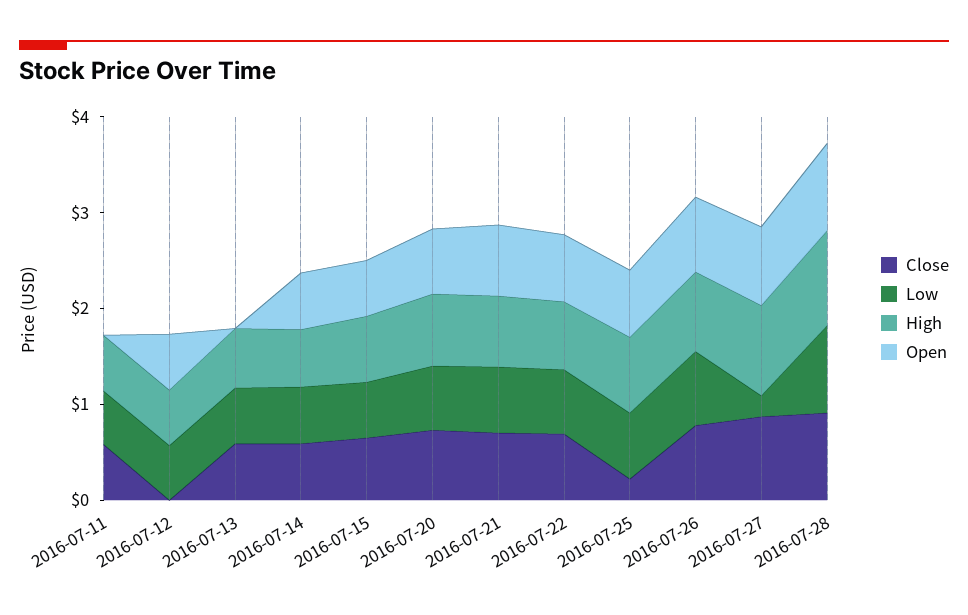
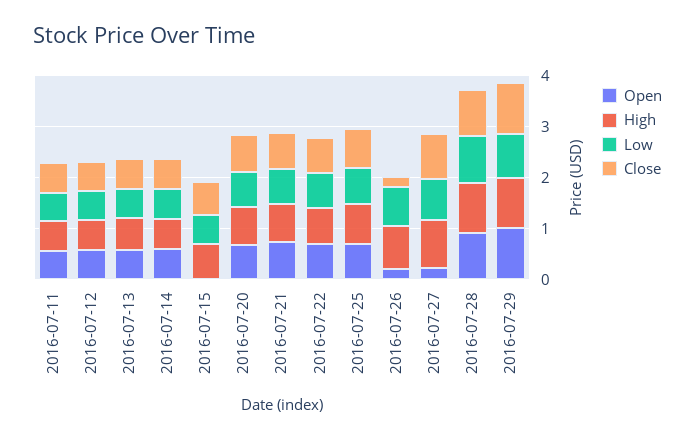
Open, 2016-07-11: 0 -> 0.6
Close, 2016-07-12: 0 -> 0.6
Open, 2016-07-13: 0 -> 0.6
Open, 2016-07-15: 0.6 -> 0
Close, 2016-07-25: 0.2 -> 0.8
Close, 2016-07-26: 0.8 -> 0.2
Open, 2016-07-26: 0.8 -> 0.2
Low, 2016-07-27: 0.2 -> 0.8
Open, 2016-07-27: 0.8 -> 0.2
Open, 2016-07-29: none -> 1
High, 2016-07-29: none -> 1
Low, 2016-07-29: none -> 0.8
Close, 2016-07-29: none -> 1

